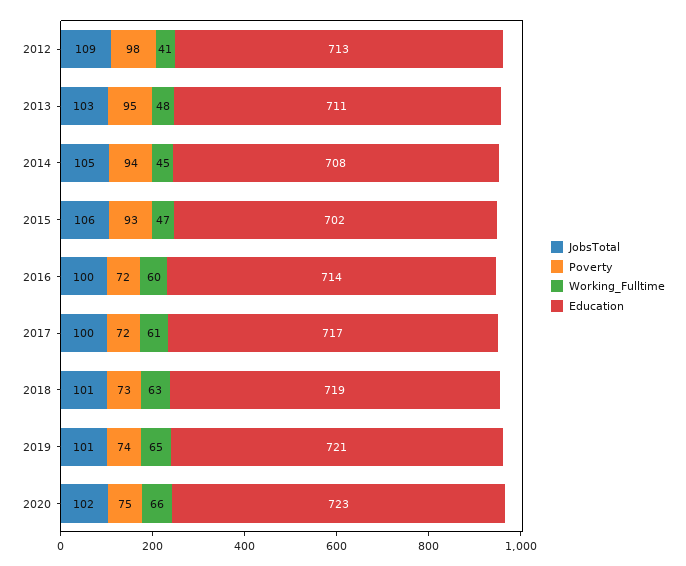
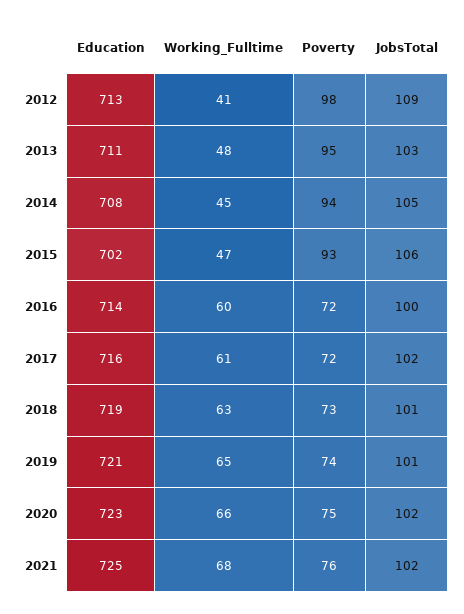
JobsTotal, 2017: 100 -> 102
Education, 2017: 717 -> 716
Education, 2021: none -> 725
Working_Fulltime, 2021: none -> 68
Poverty, 2021: none -> 76
JobsTotal, 2021: none -> 102

